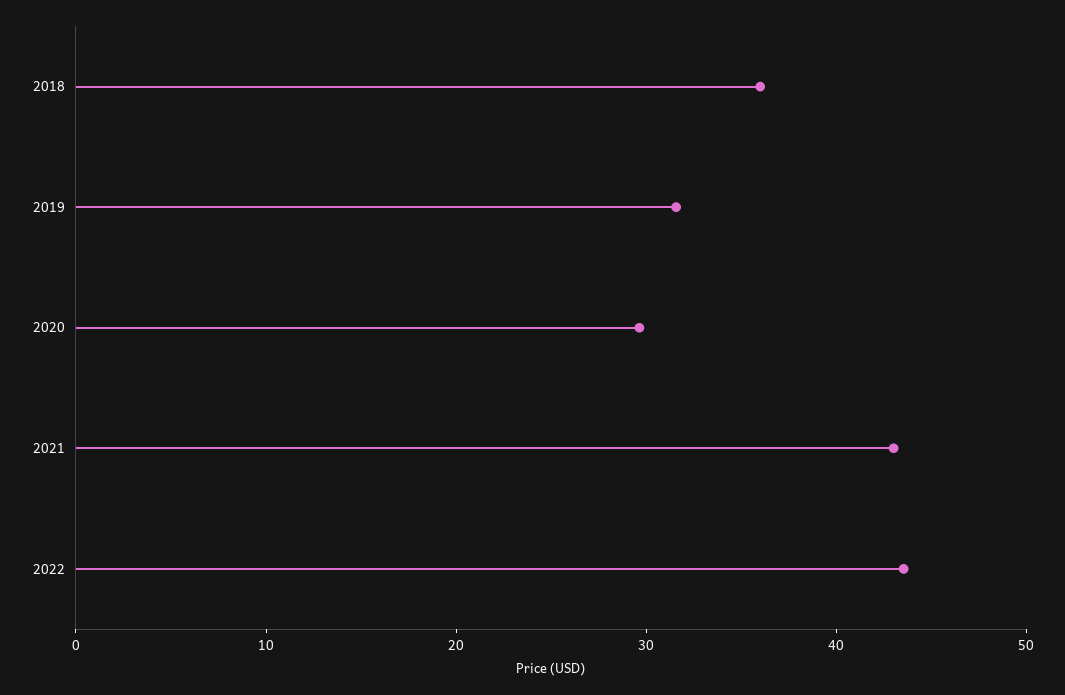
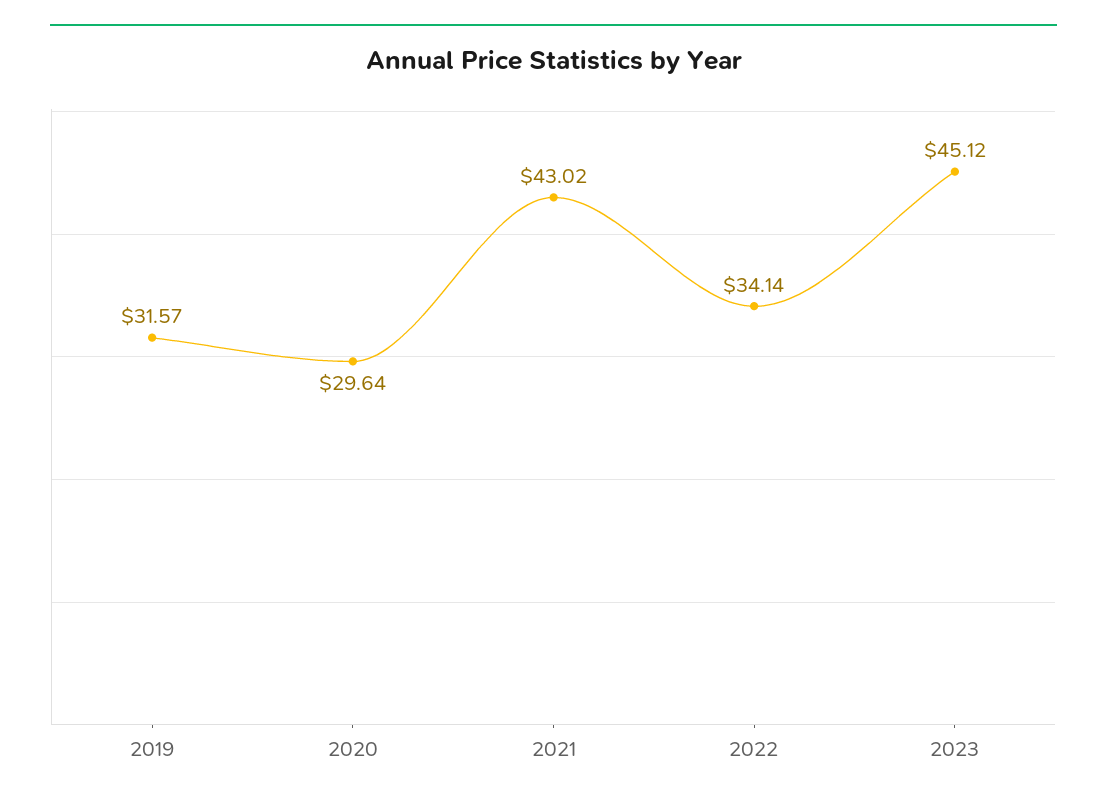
2018: 36 -> none
2022: 44 -> 34.14
2023: none -> 45.12

